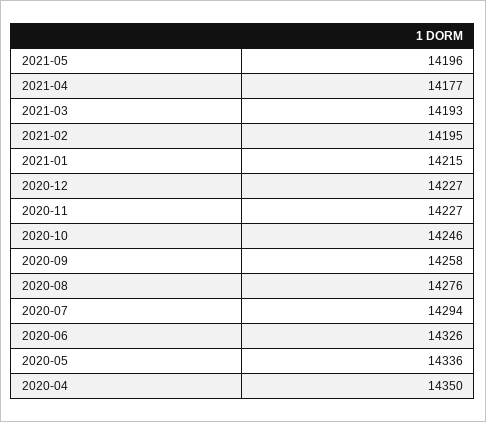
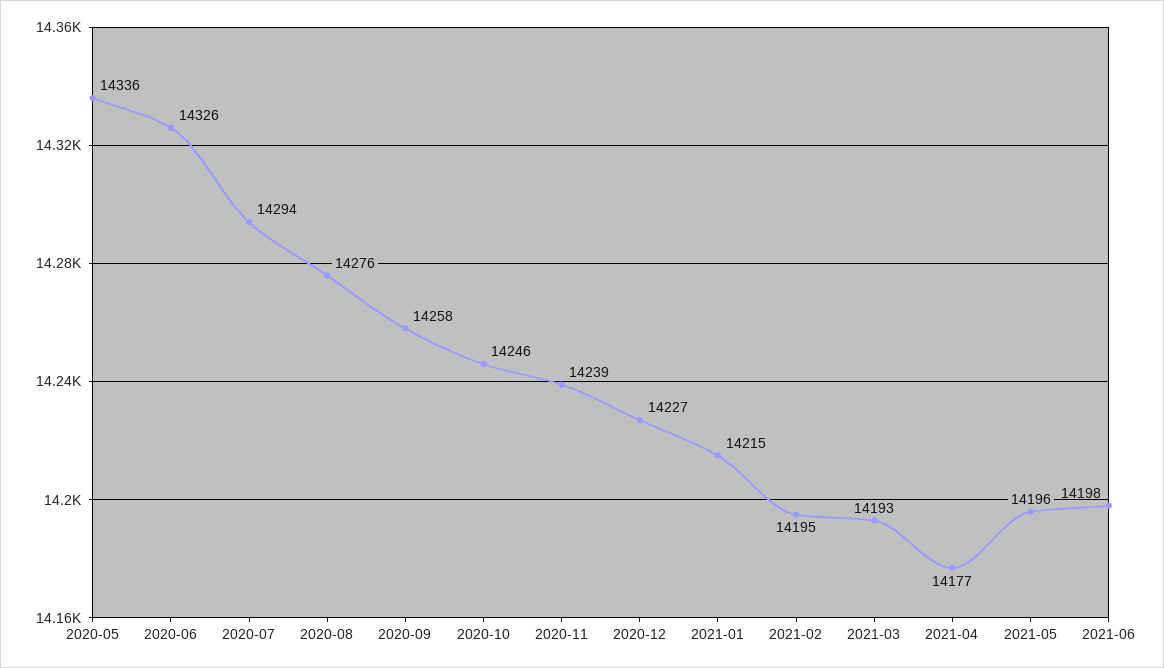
2020-11: 14227 -> 14239
2020-04: 14350 -> none
2021-06: none -> 14198

